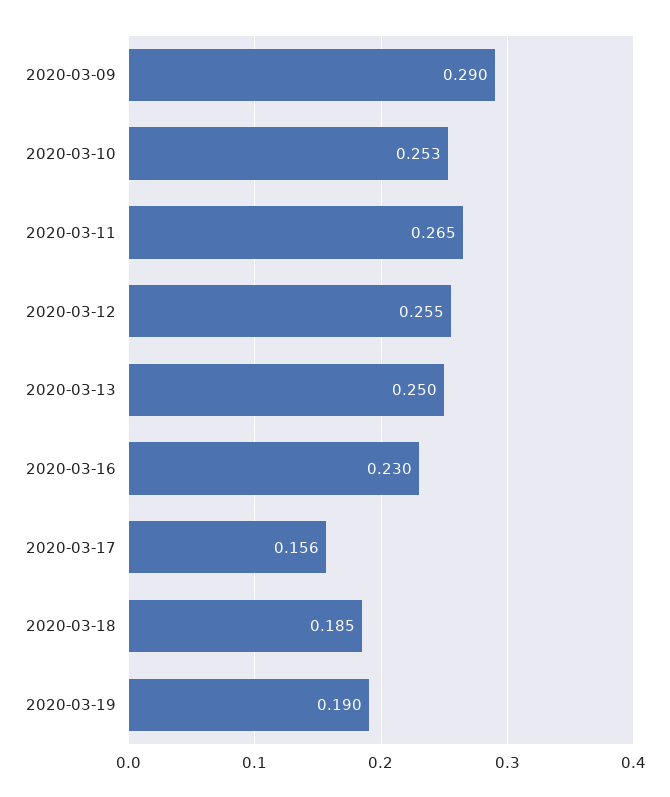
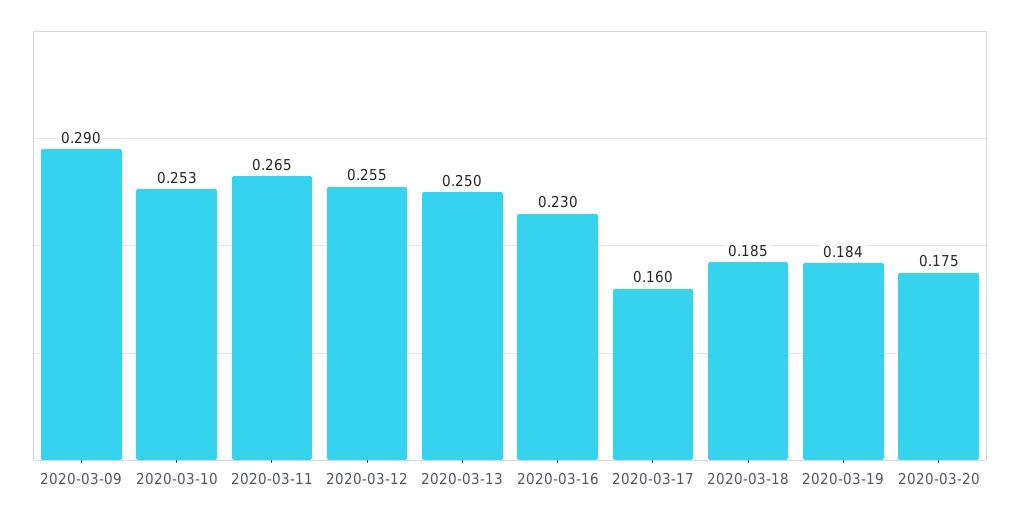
2020-03-17: 0.156 -> 0.16
2020-03-19: 0.19 -> 0.184
2020-03-20: none -> 0.175

